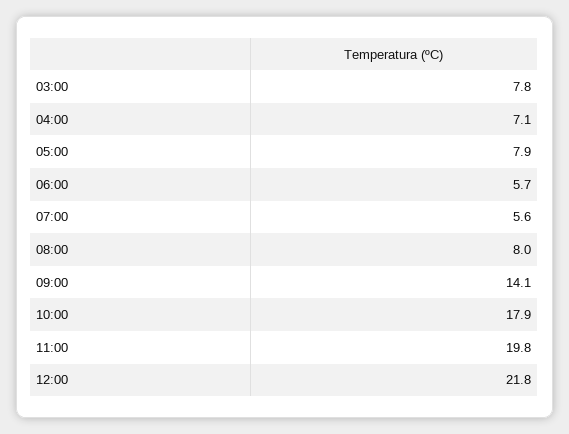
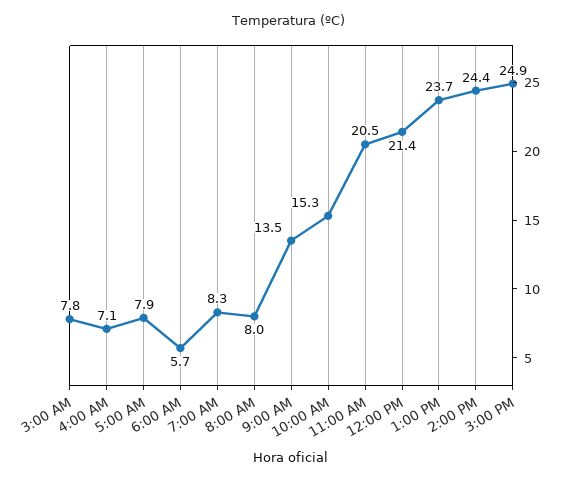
07:00: 5.6 -> 8.3
09:00: 14.1 -> 13.5
10:00: 17.9 -> 15.3
11:00: 19.8 -> 20.5
12:00: 21.8 -> 21.4
1:00 PM: none -> 23.7
2:00 PM: none -> 24.4
3:00 PM: none -> 24.9

